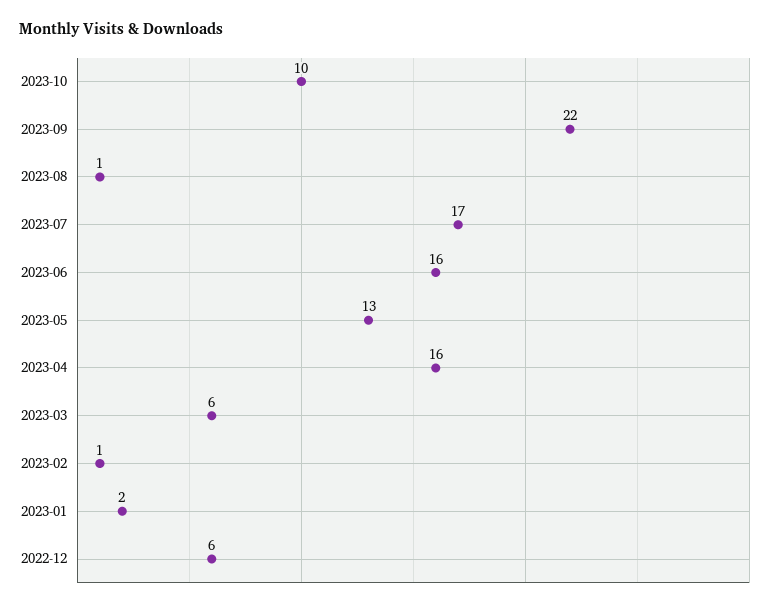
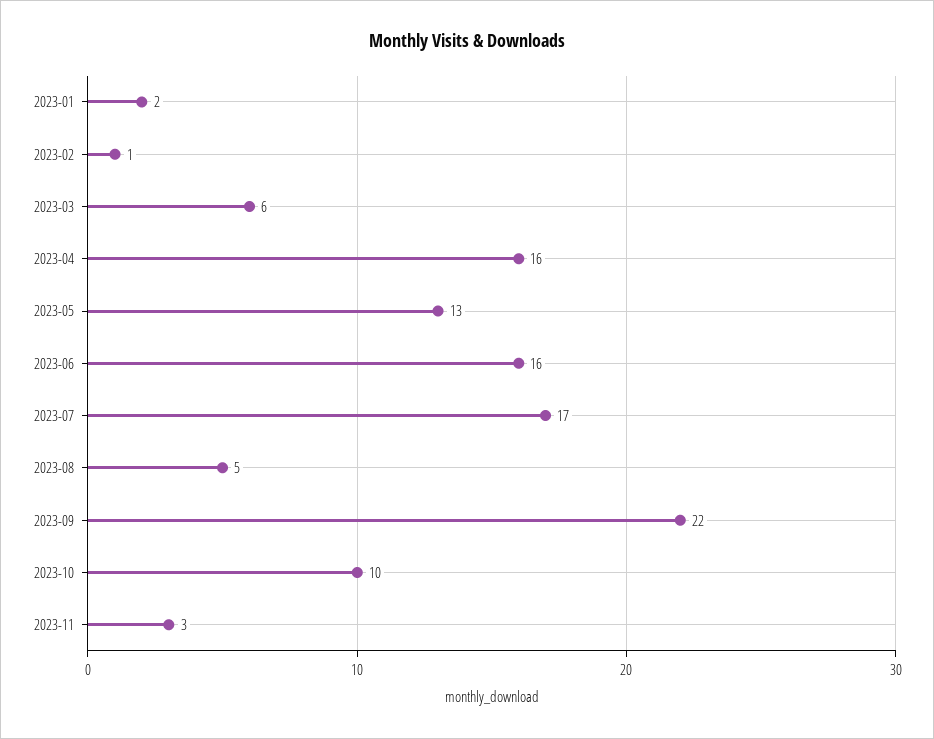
2023-08: 1 -> 5
2022-12: 6 -> none
2023-11: none -> 3

